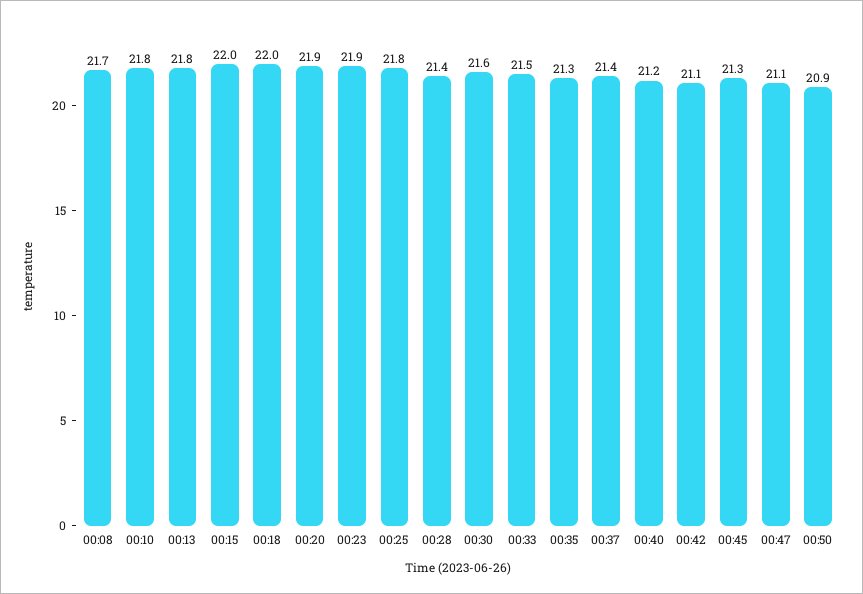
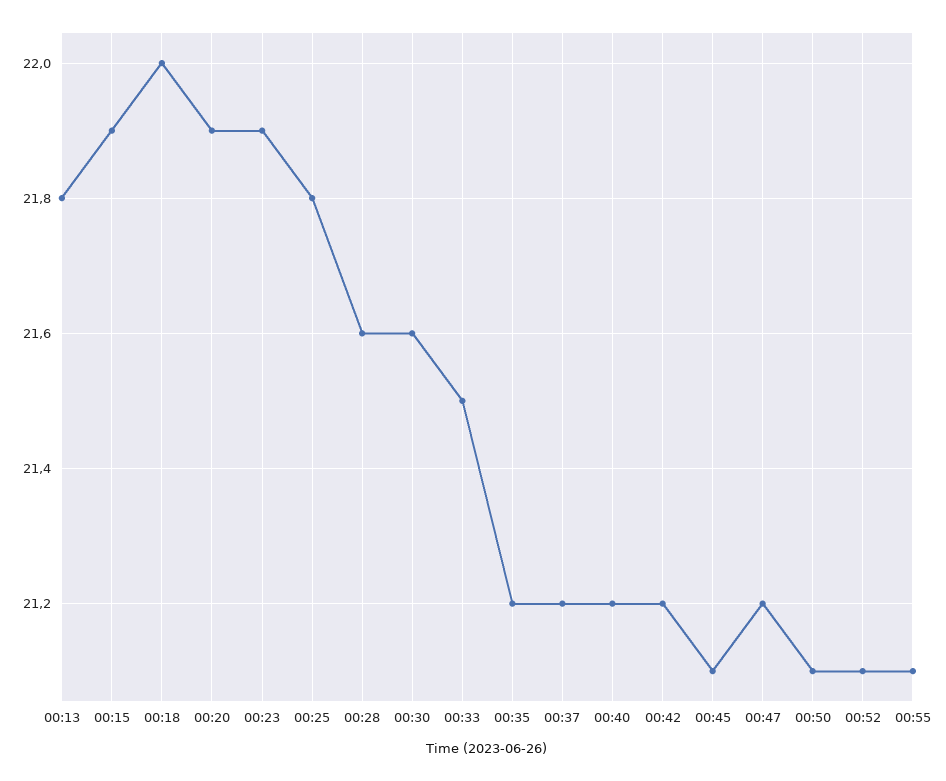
00:08: 21.7 -> none
00:10: 21.8 -> none
00:15: 22 -> 21.9
00:28: 21.4 -> 21.6
00:35: 21.3 -> 21.2
00:37: 21.4 -> 21.2
00:42: 21.1 -> 21.2
00:45: 21.3 -> 21.1
00:47: 21.1 -> 21.2
00:50: 20.9 -> 21.1
00:52: none -> 21.1
00:55: none -> 21.1

